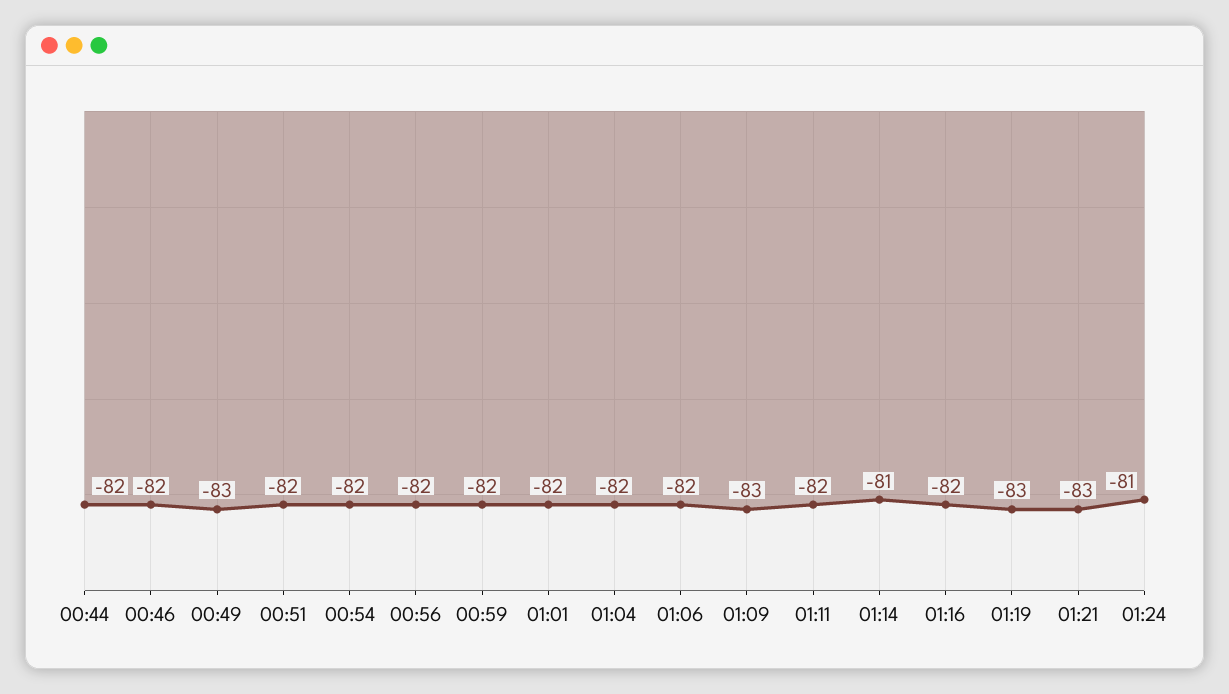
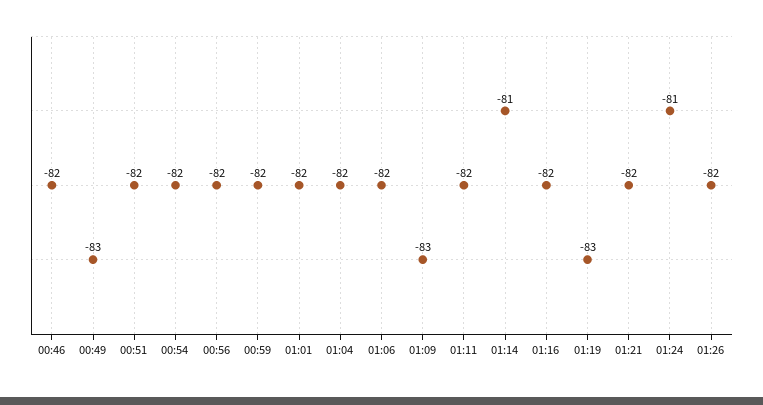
00:44: -82 -> none
01:21: -83 -> -82
01:26: none -> -82

